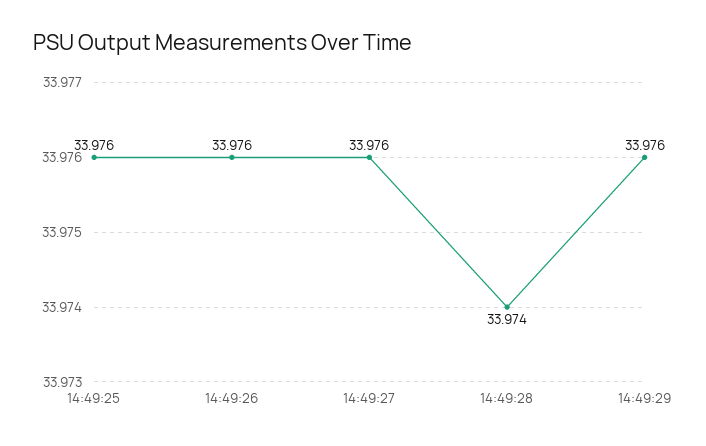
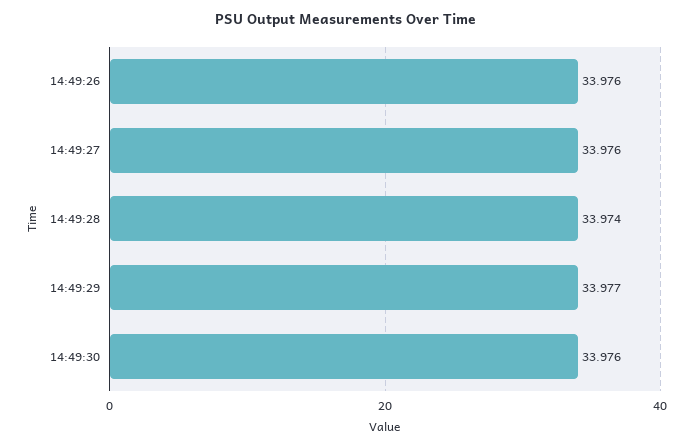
14:49:25: 33.976 -> none
14:49:29: 33.976 -> 33.977
14:49:30: none -> 33.976

